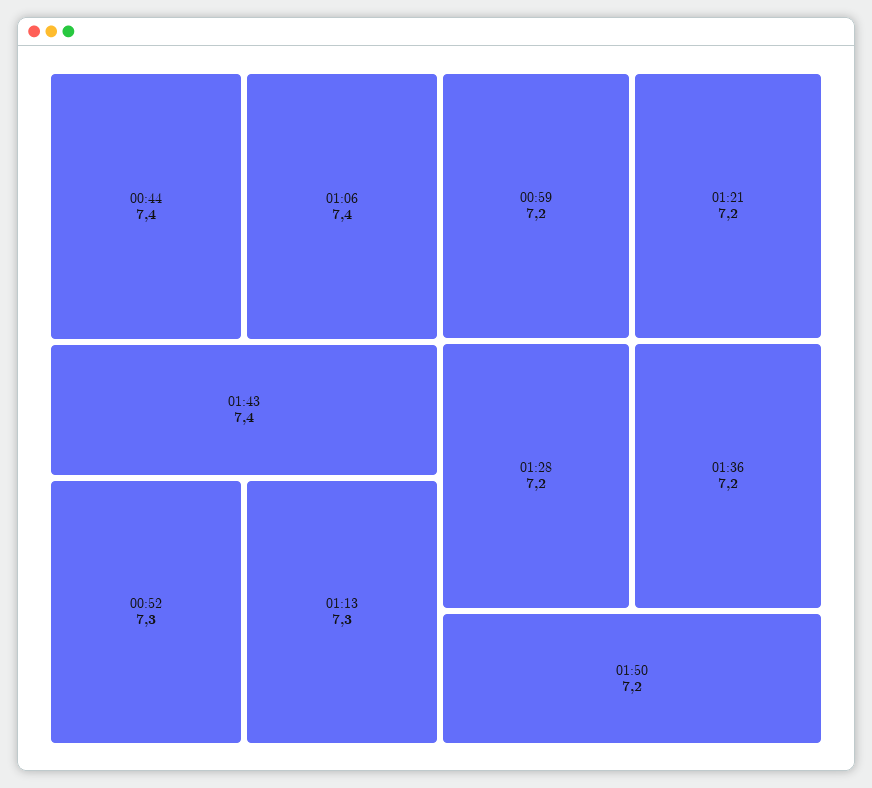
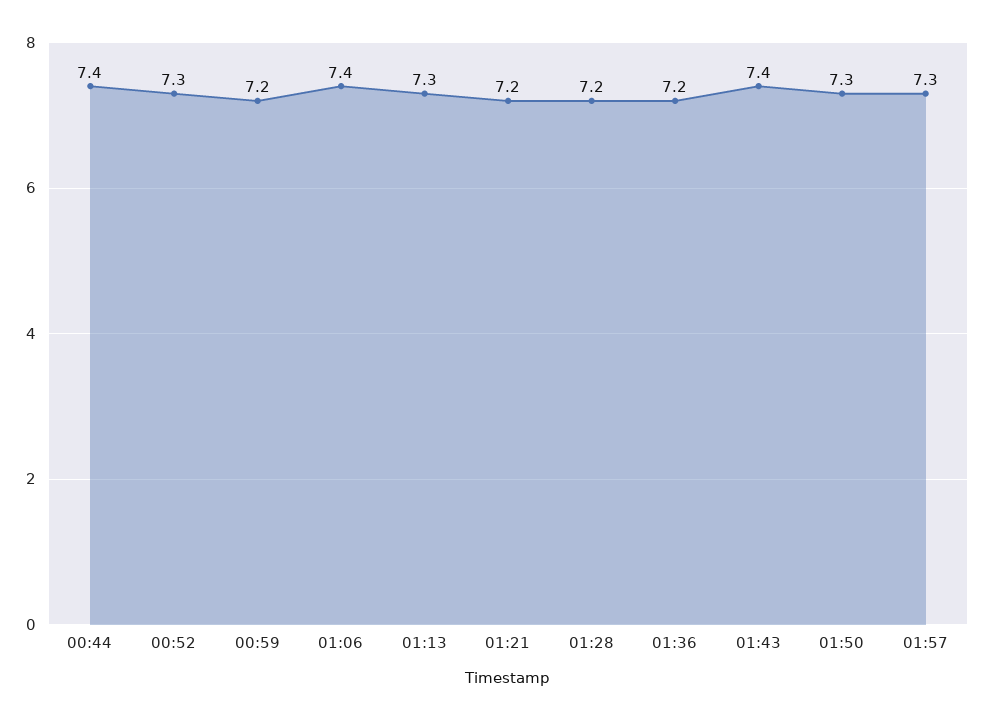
01:50: 7.2 -> 7.3
01:57: none -> 7.3

